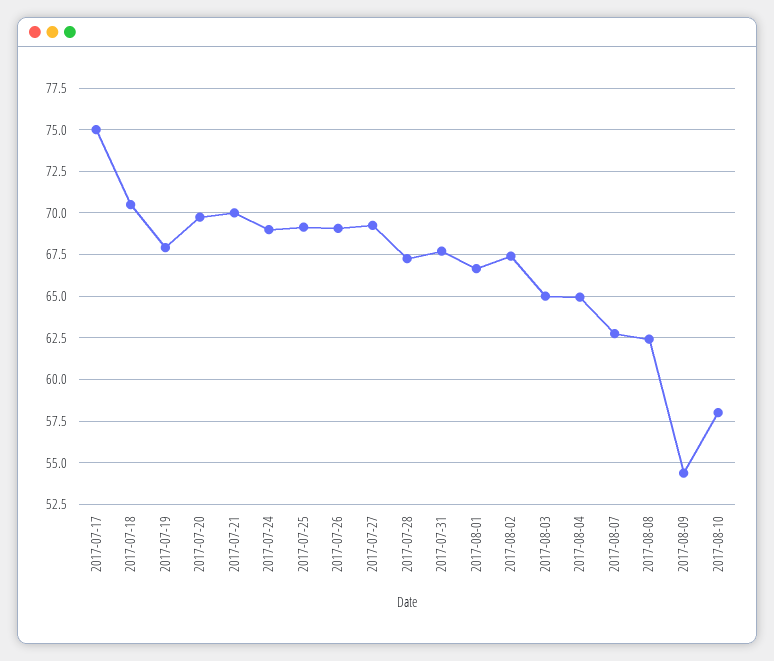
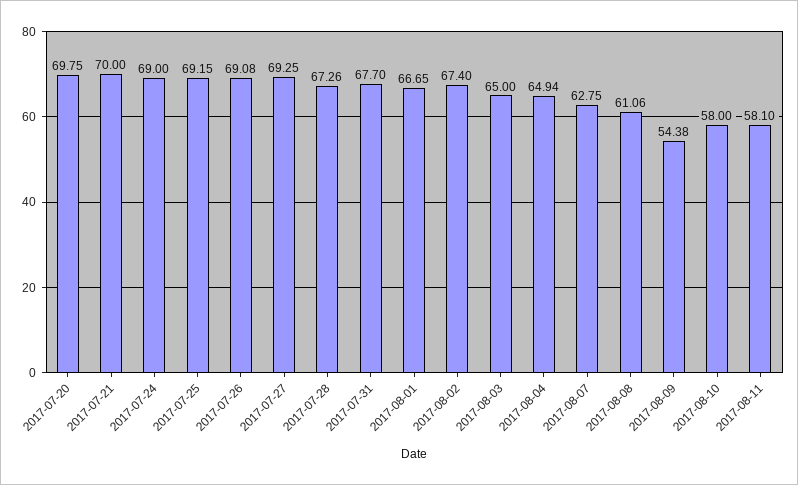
2017-07-17: 75 -> none
2017-07-18: 70.5 -> none
2017-07-19: 68 -> none
2017-08-08: 62.5 -> 61.06
2017-08-11: none -> 58.1

